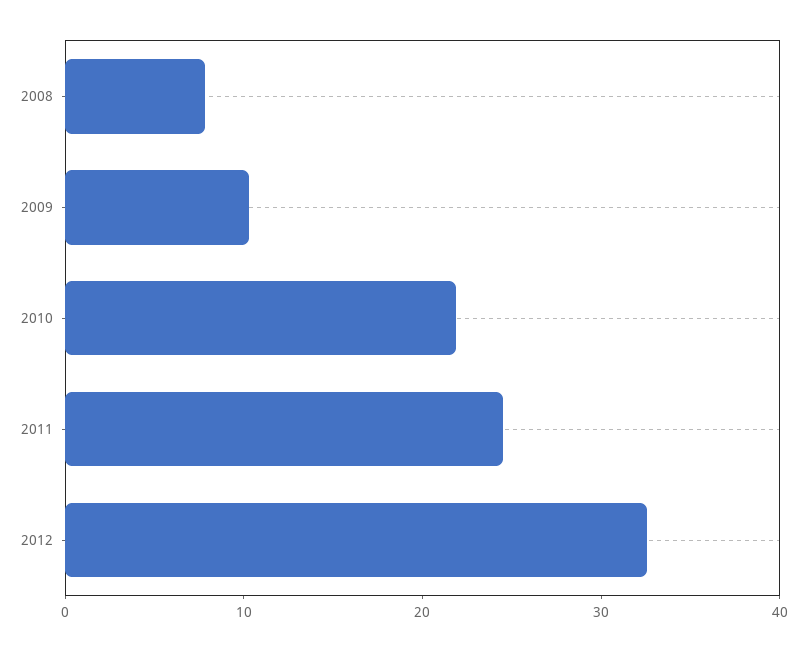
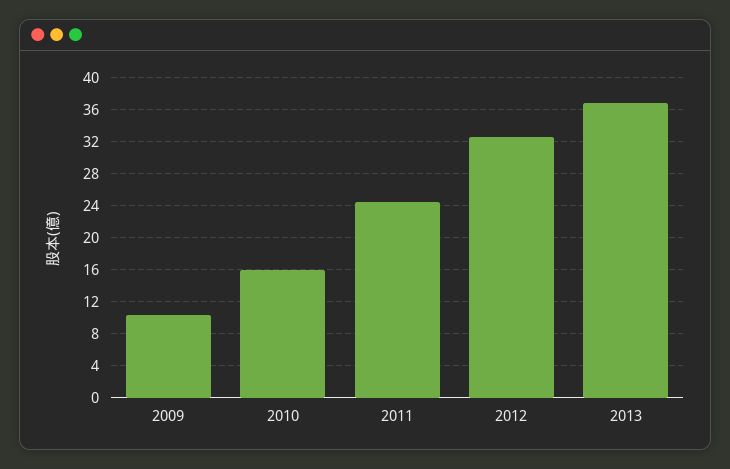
2008: 8 -> none
2010: 22 -> 16
2013: none -> 37

